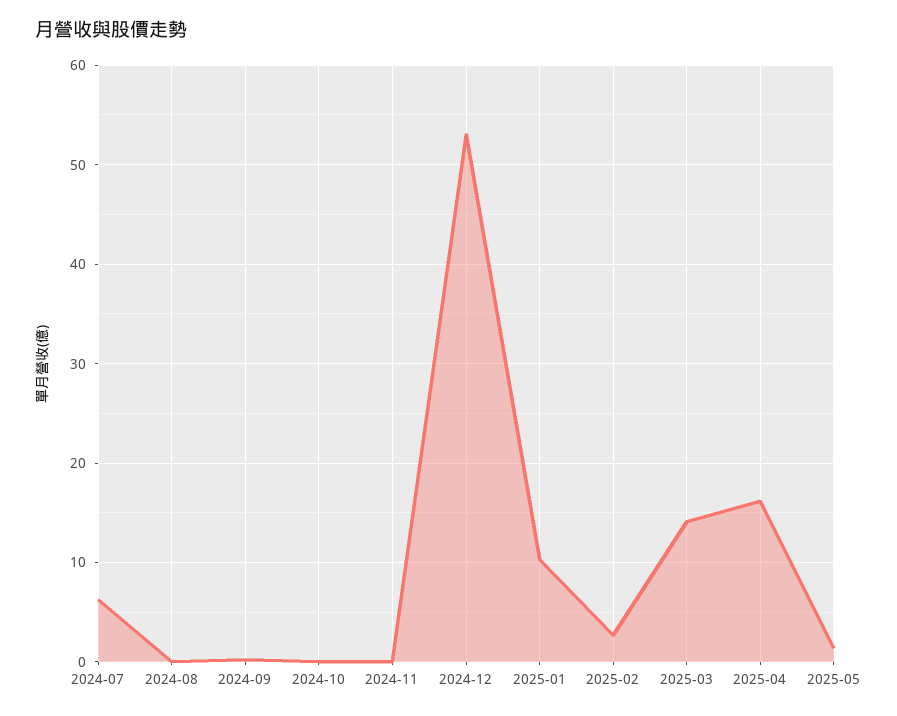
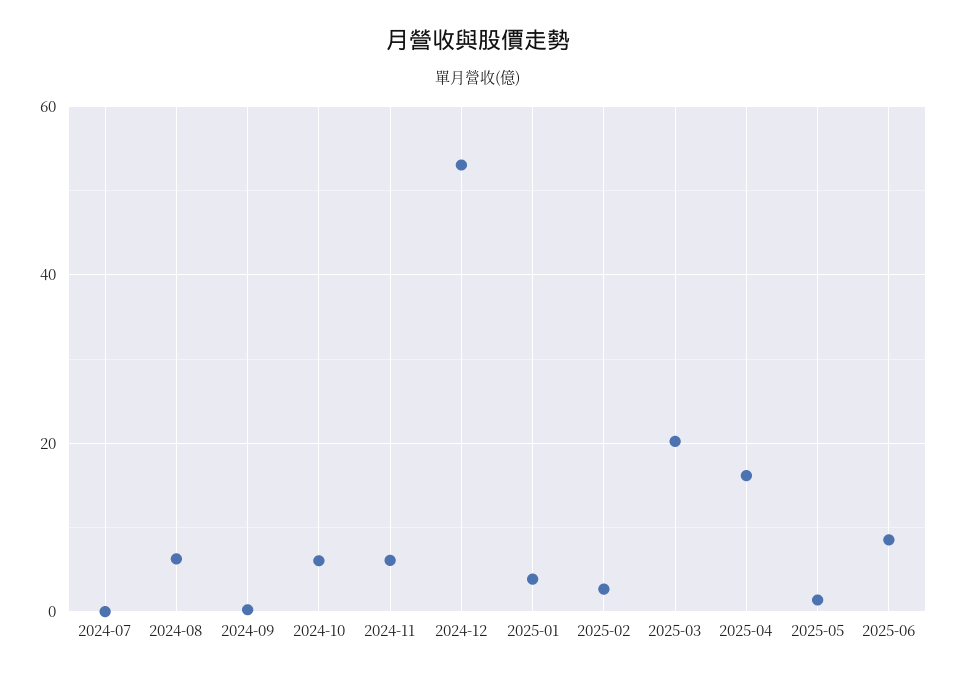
2024-07: 6 -> 0
2024-08: 0 -> 6
2024-10: 0 -> 6
2024-11: 0 -> 6
2025-01: 10 -> 4
2025-03: 14 -> 20
2025-06: none -> 8

